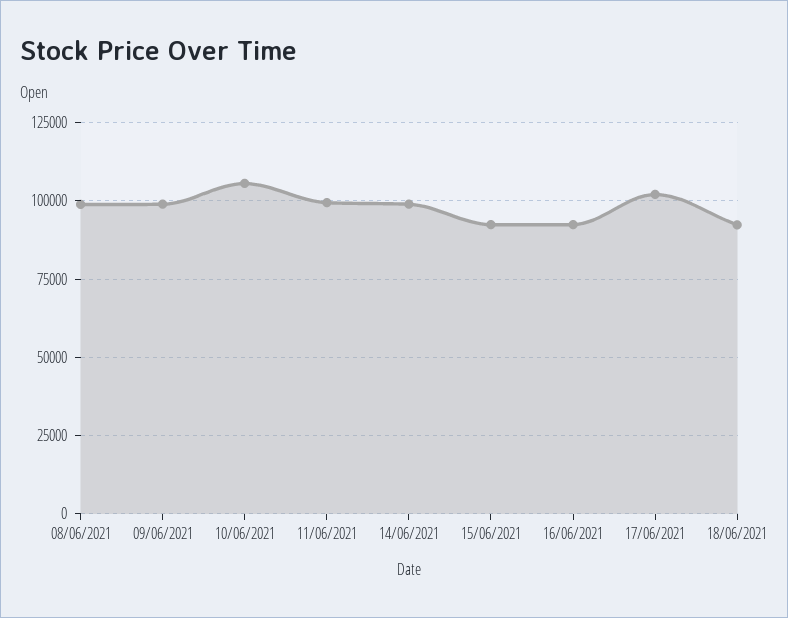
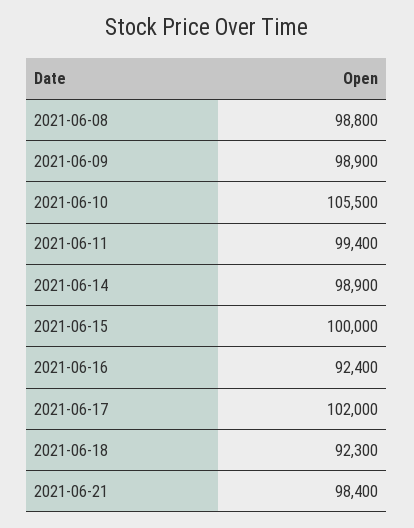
15/06/2021: 92500 -> 100000
2021-06-21: none -> 98400

